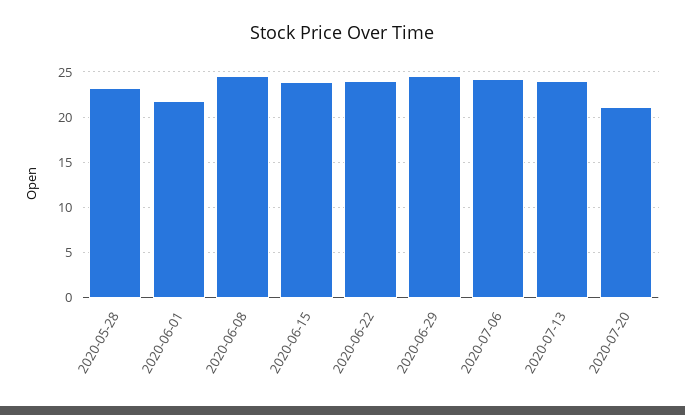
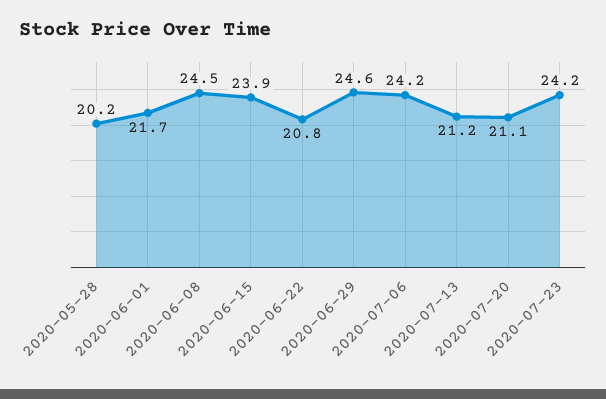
2020-05-28: 23 -> 20.2
2020-06-22: 24 -> 20.8
2020-07-13: 24 -> 21.2
2020-07-23: none -> 24.2

